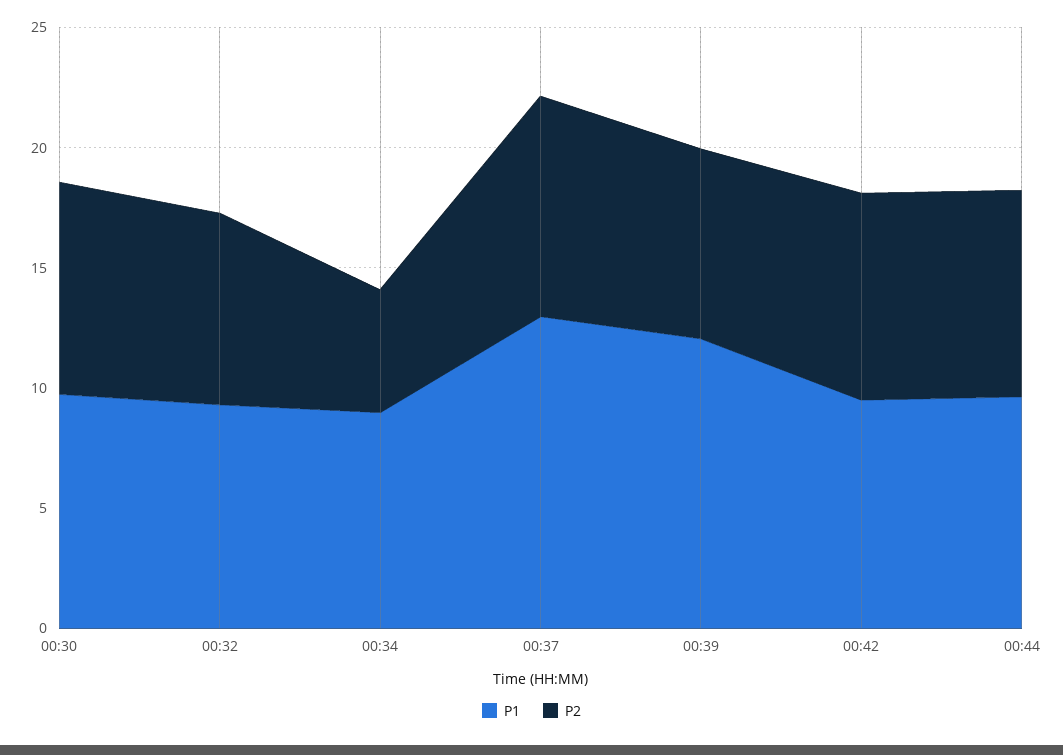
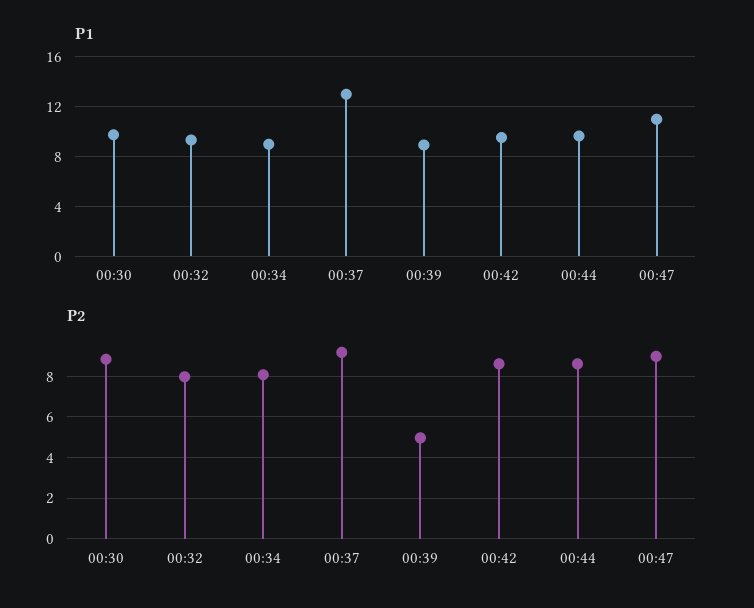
P2, 00:34: 5 -> 8
P1, 00:39: 12 -> 9
P2, 00:39: 8 -> 5
P1, 00:47: none -> 11
P2, 00:47: none -> 9

